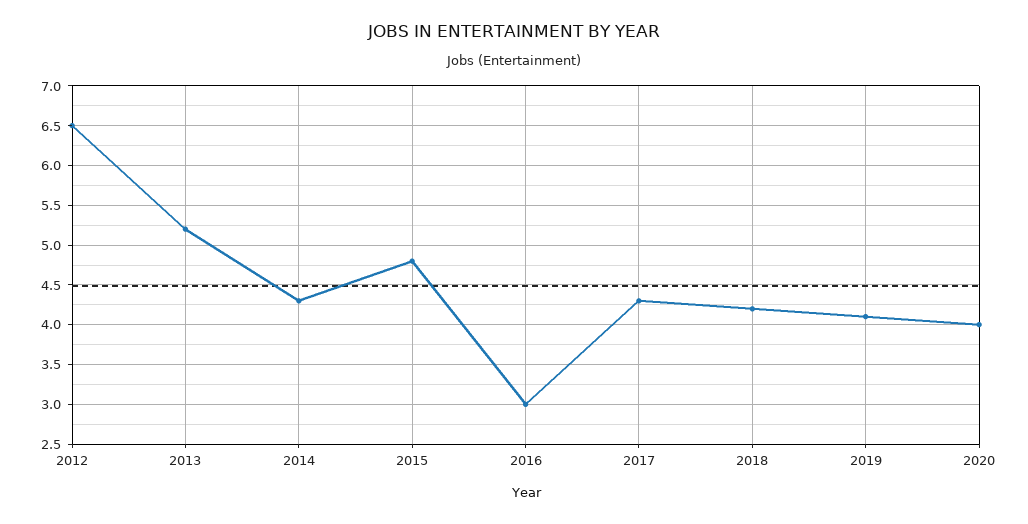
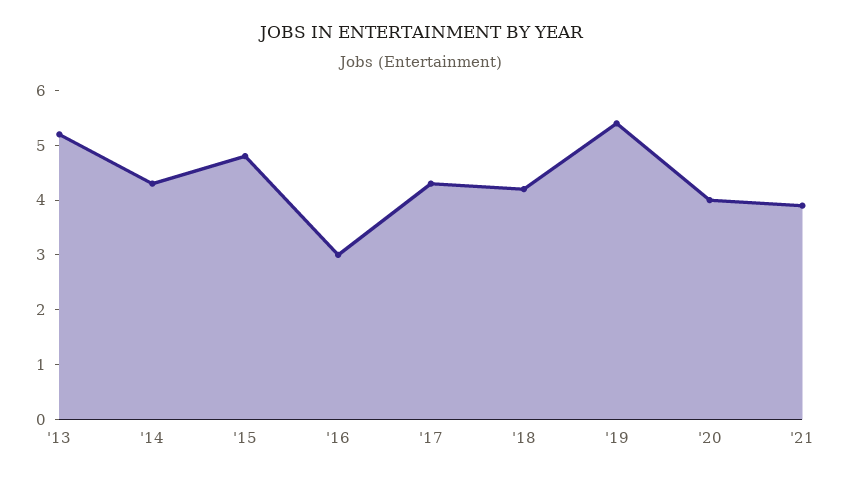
2012: 6.5 -> none
2019: 4.1 -> 5.5
'21: none -> 4

